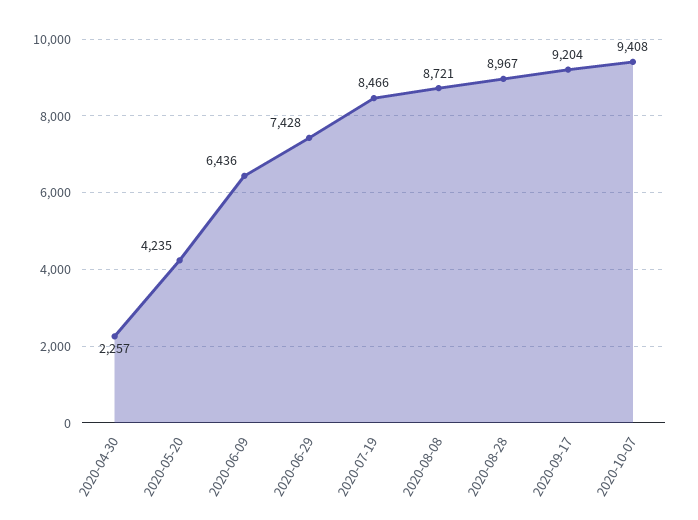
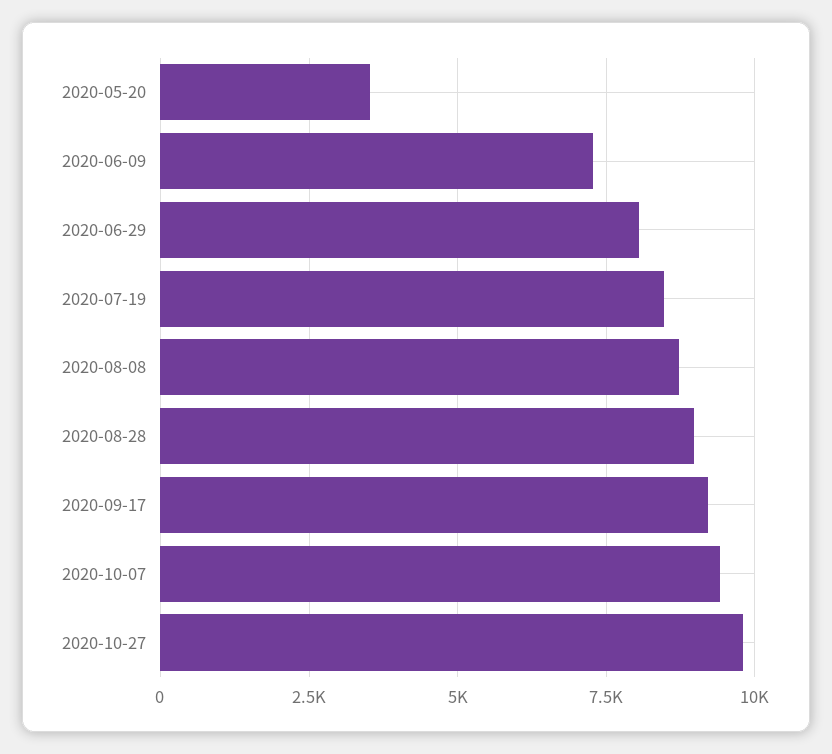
2020-04-30: 2257 -> none
2020-05-20: 4235 -> 3500
2020-06-09: 6436 -> 7250
2020-06-29: 7428 -> 8000
2020-10-27: none -> 9750

